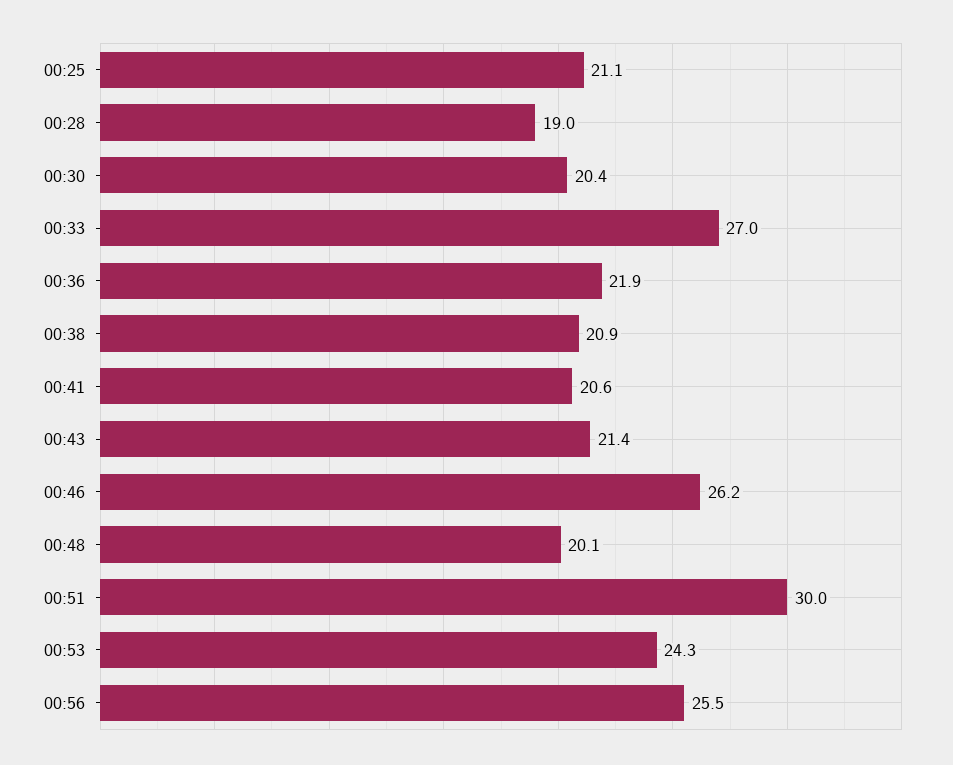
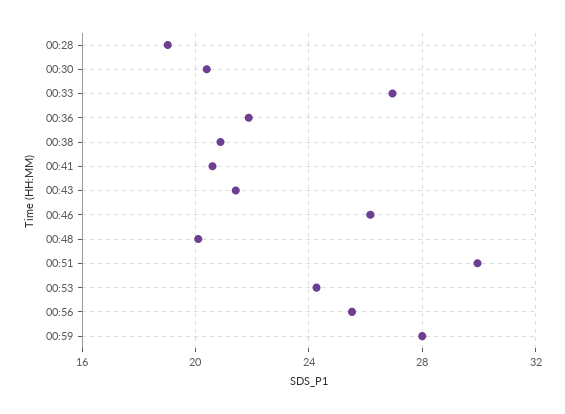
00:25: 21.1 -> none
00:59: none -> 28

